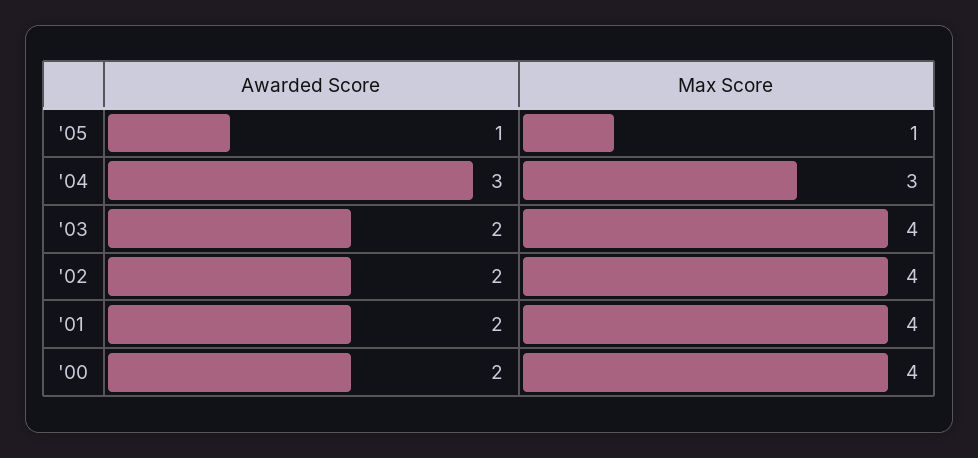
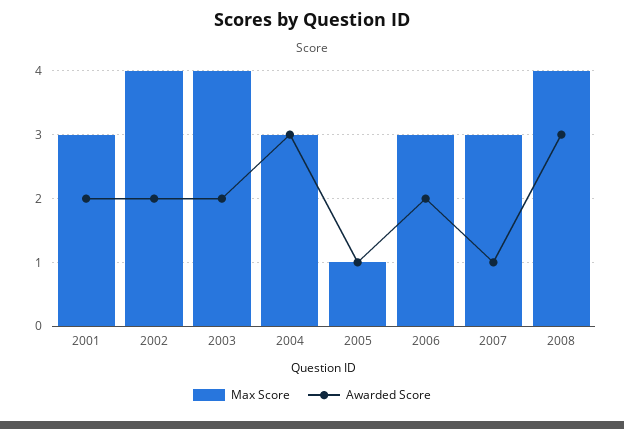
Max Score, '01: 4 -> 3
Awarded Score, '00: 2 -> none
Max Score, '00: 4 -> none
Max Score, 2006: none -> 3
Awarded Score, 2006: none -> 2
Max Score, 2007: none -> 3
Awarded Score, 2007: none -> 1
Max Score, 2008: none -> 4
Awarded Score, 2008: none -> 3

